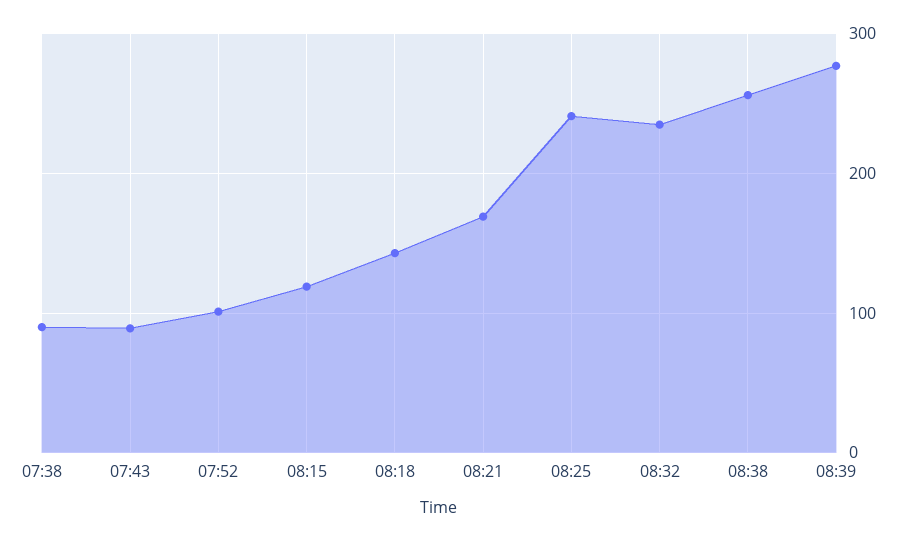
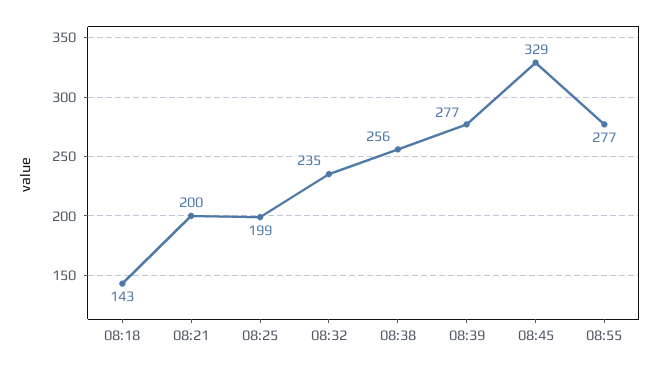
07:38: 90 -> none
07:43: 90 -> none
07:52: 100 -> none
08:15: 120 -> none
08:21: 170 -> 200
08:25: 240 -> 199
08:45: none -> 329
08:55: none -> 277

